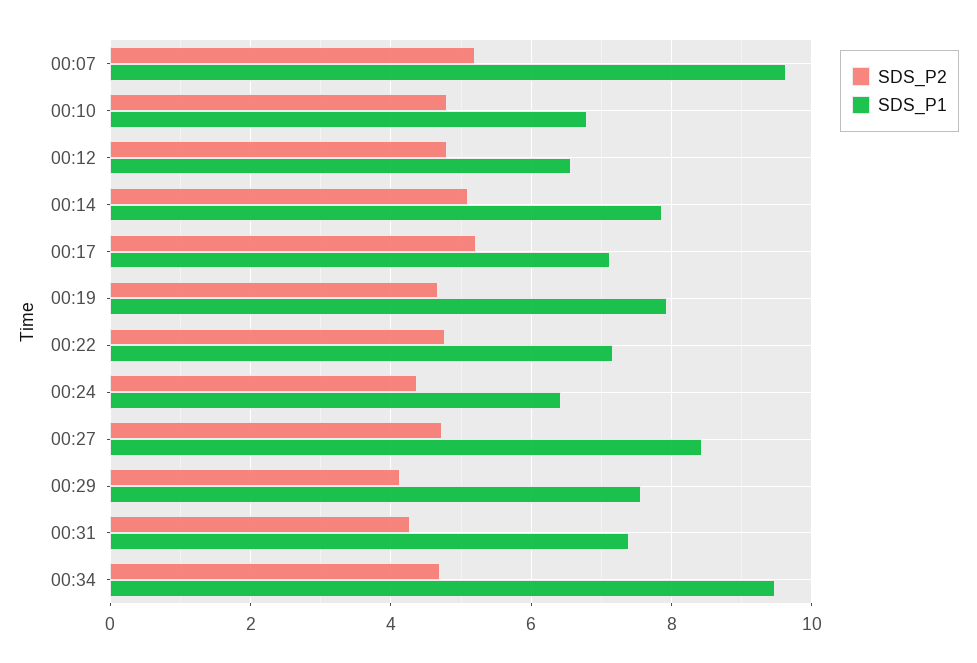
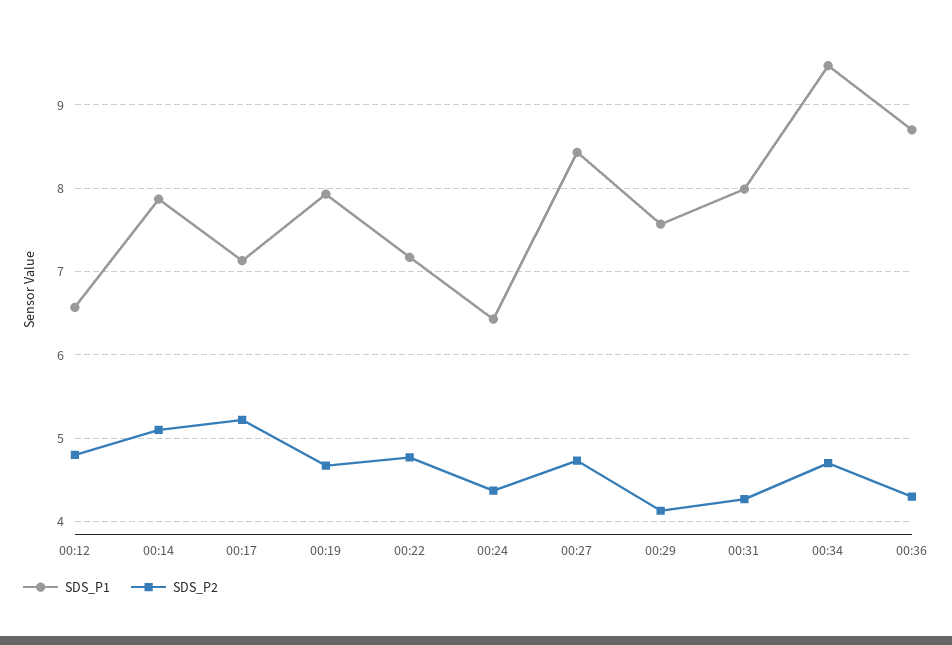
SDS_P2, 00:07: 5.2 -> none
SDS_P1, 00:07: 9.6 -> none
SDS_P2, 00:10: 4.8 -> none
SDS_P1, 00:10: 6.8 -> none
SDS_P1, 00:31: 7.4 -> 8
SDS_P1, 00:36: none -> 8.7
SDS_P2, 00:36: none -> 4.3

